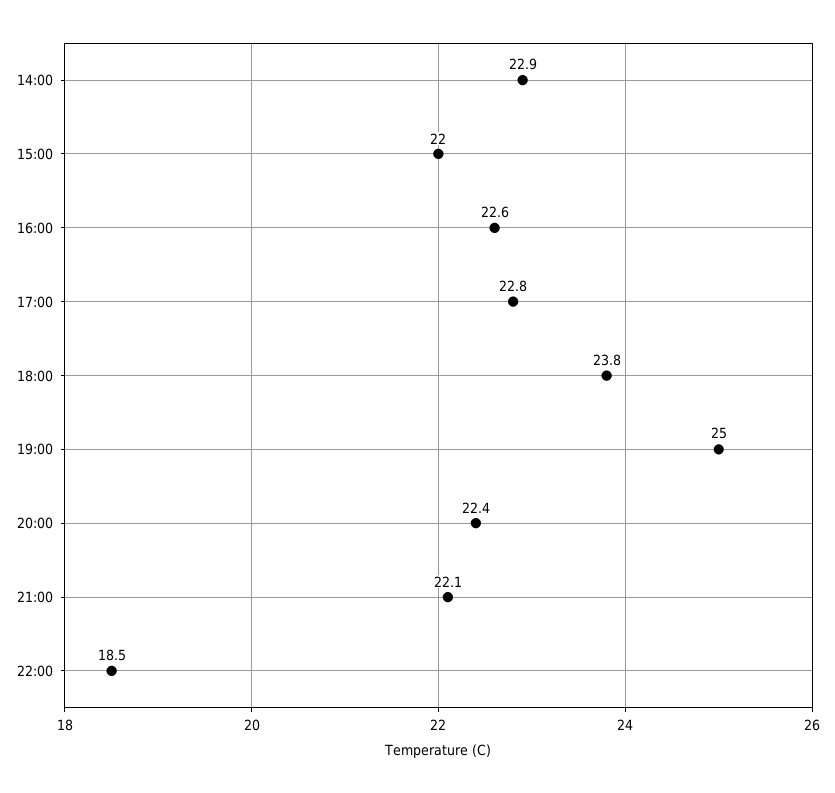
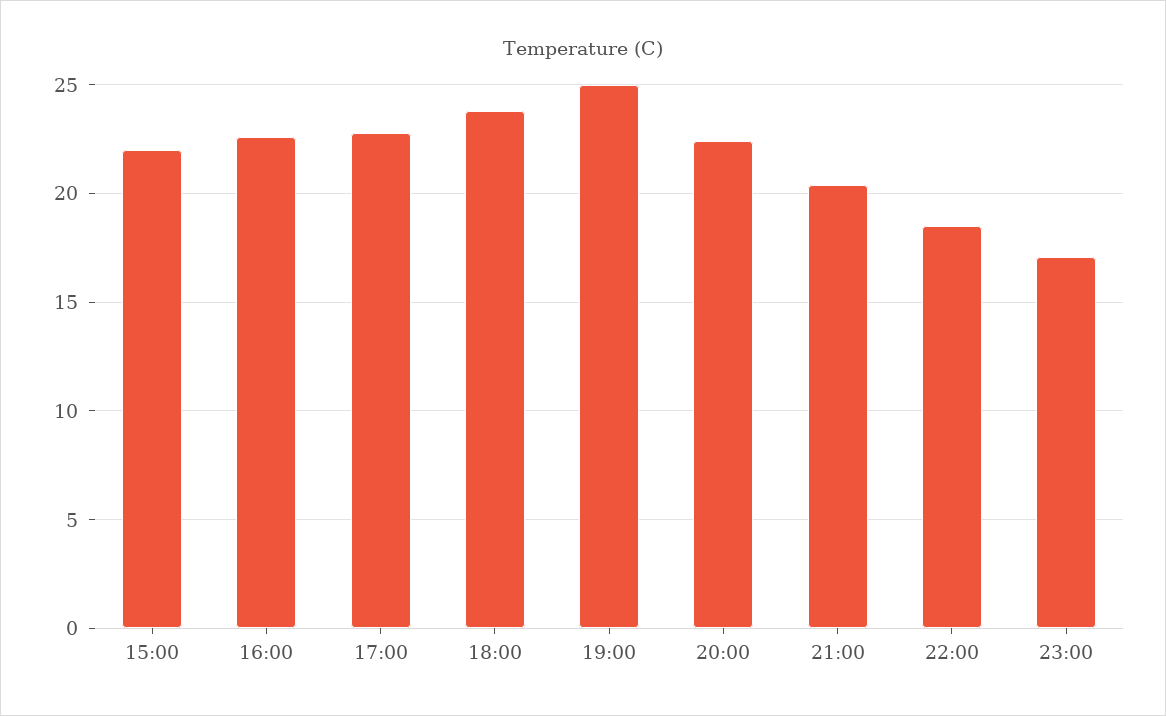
14:00: 22.9 -> none
21:00: 22.1 -> 20.5
23:00: none -> 17

